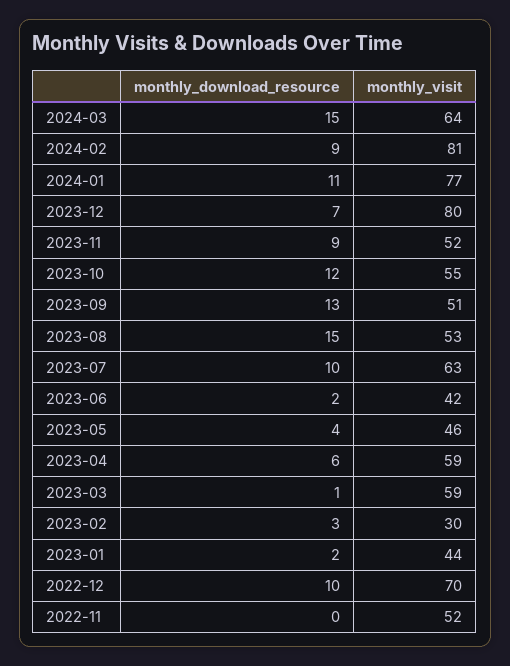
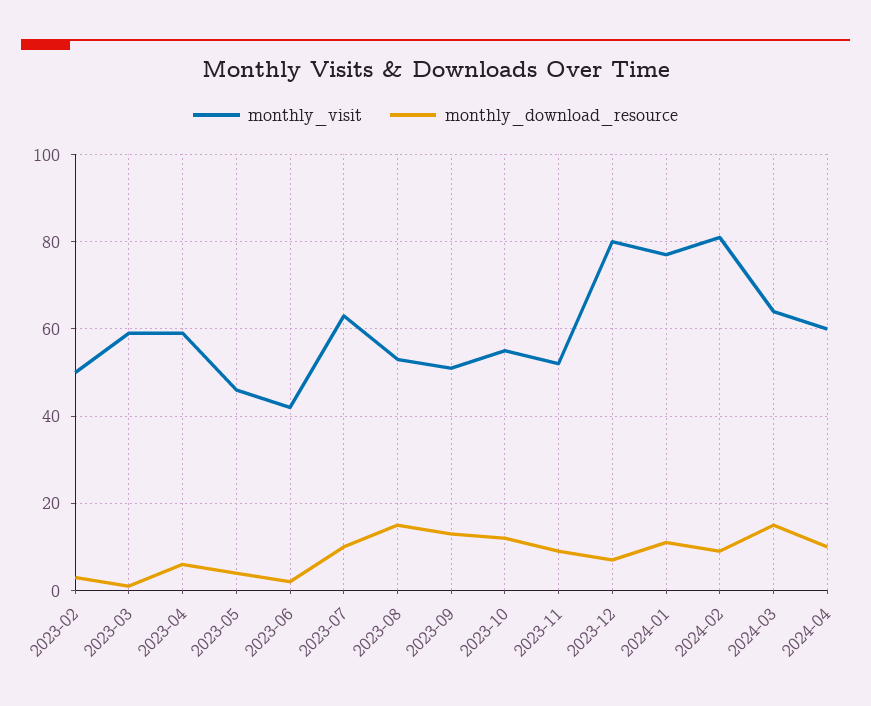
monthly_visit, 2023-02: 30 -> 50
monthly_download_resource, 2023-01: 2 -> none
monthly_visit, 2023-01: 44 -> none
monthly_download_resource, 2022-12: 10 -> none
monthly_visit, 2022-12: 70 -> none
monthly_download_resource, 2022-11: 0 -> none
monthly_visit, 2022-11: 52 -> none
monthly_visit, 2024-04: none -> 60
monthly_download_resource, 2024-04: none -> 10

